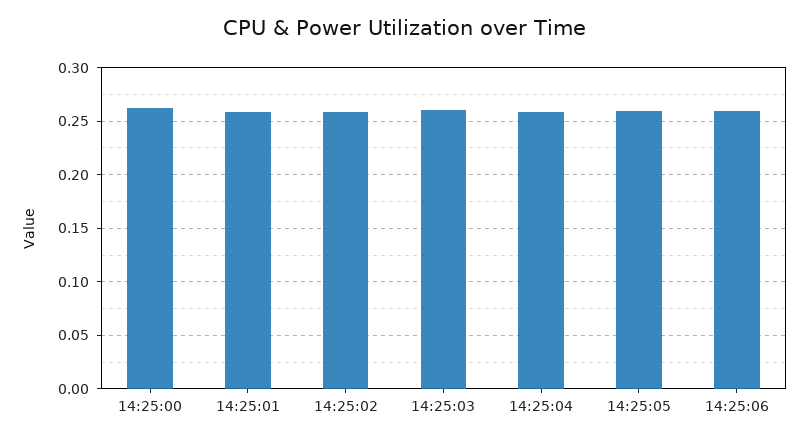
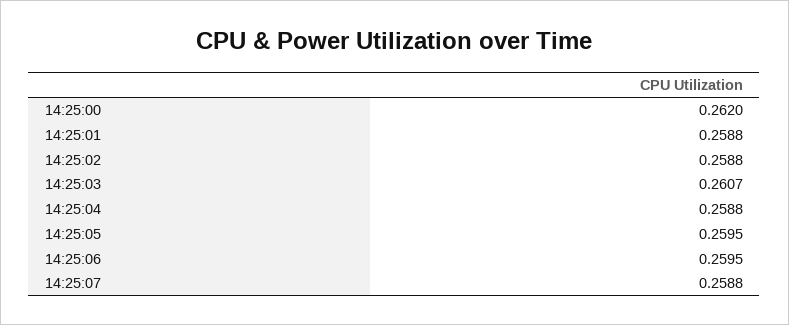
14:25:07: none -> 0.2588

